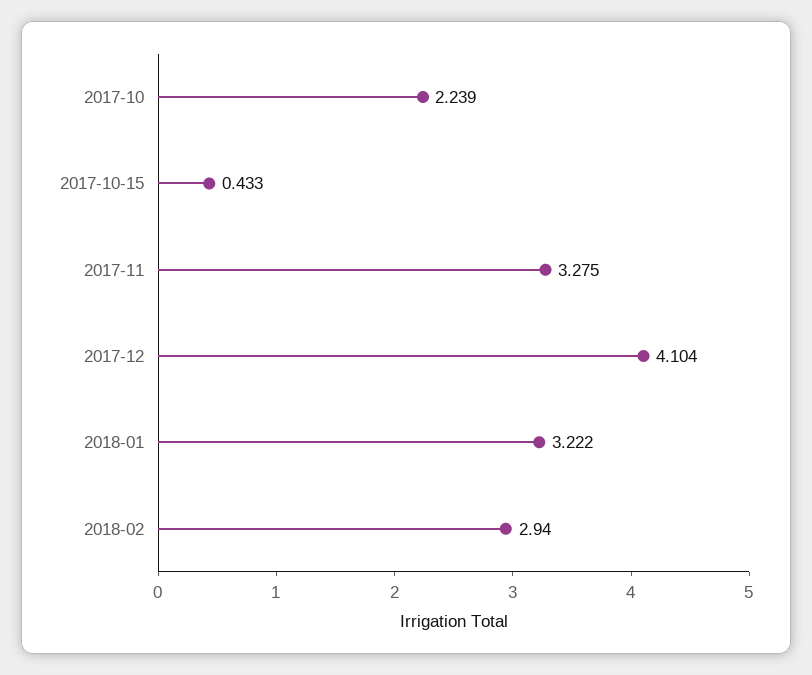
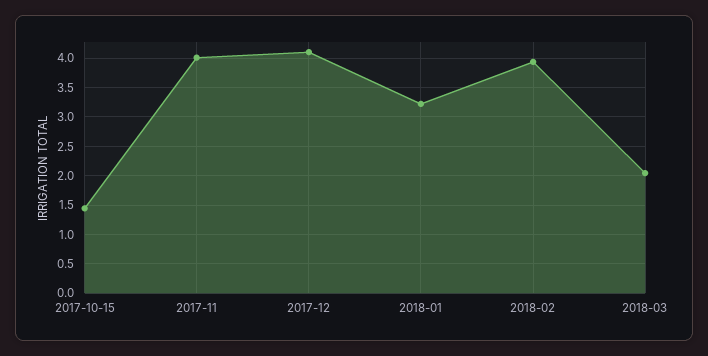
2017-10: 2.239 -> none
2017-10-15: 0.433 -> 1.5
2017-11: 3.275 -> 4
2018-02: 2.94 -> 4
2018-03: none -> 2

